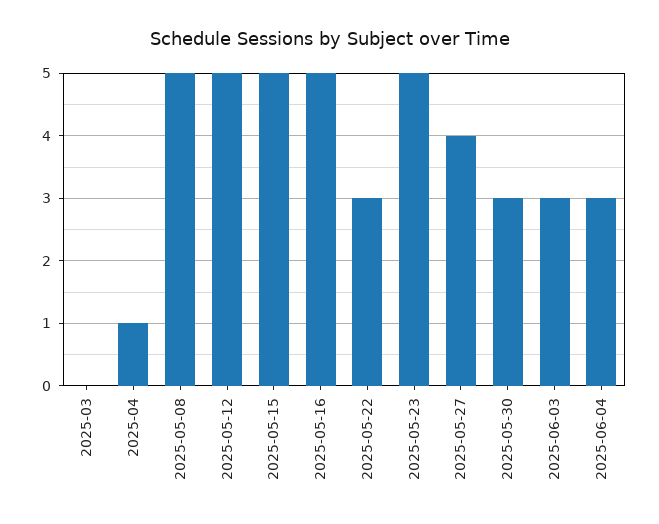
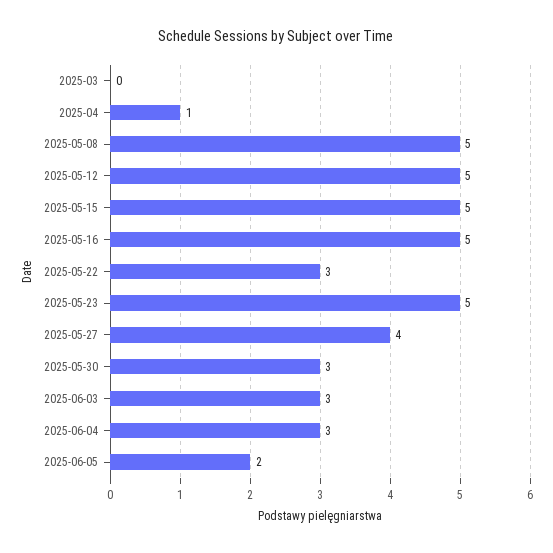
2025-06-05: none -> 2

